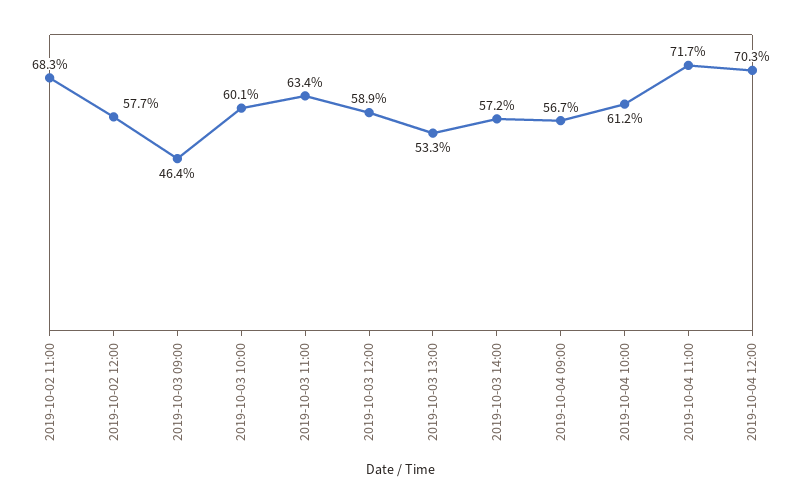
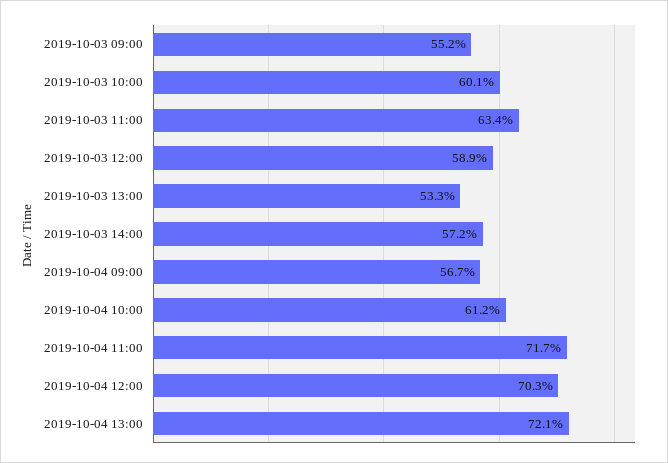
2019-10-02 11:00: 68.3 -> none
2019-10-02 12:00: 57.7 -> none
2019-10-03 09:00: 46.4 -> 55.2
2019-10-04 13:00: none -> 72.1

